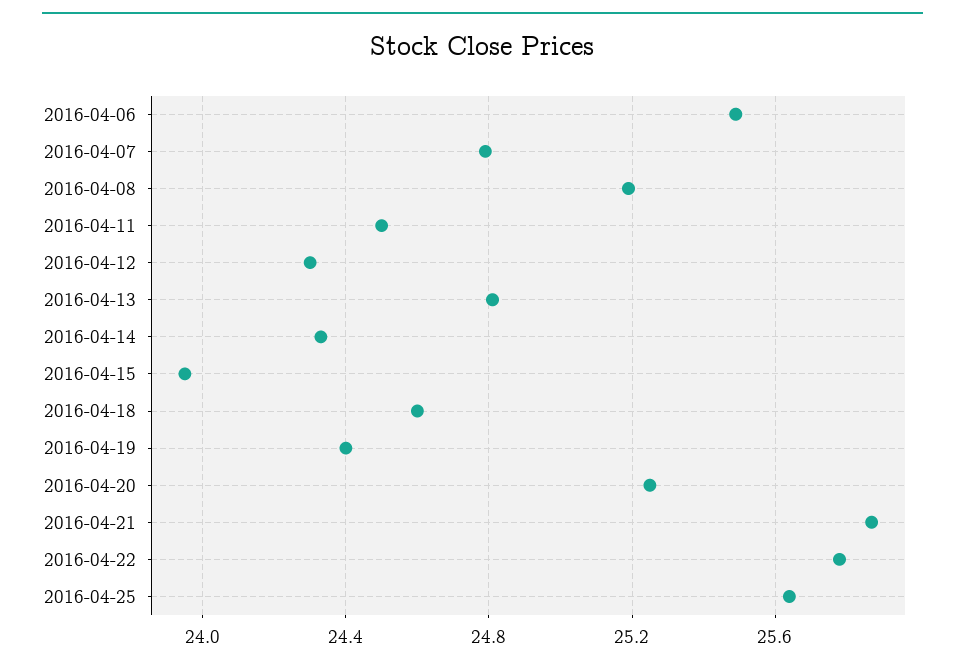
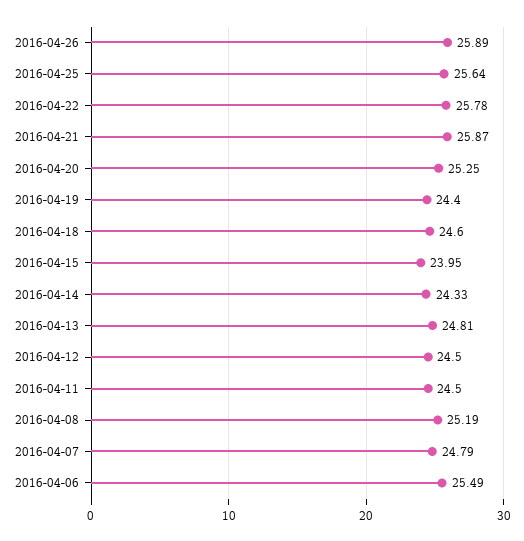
2016-04-12: 24.3 -> 24.5
2016-04-26: none -> 25.89

